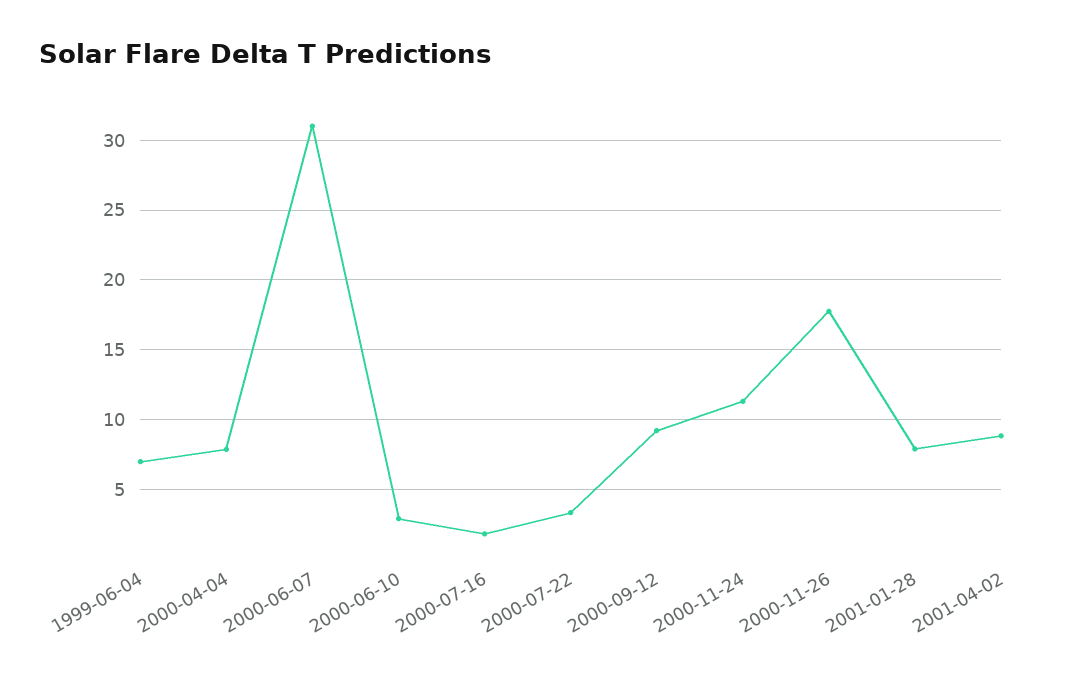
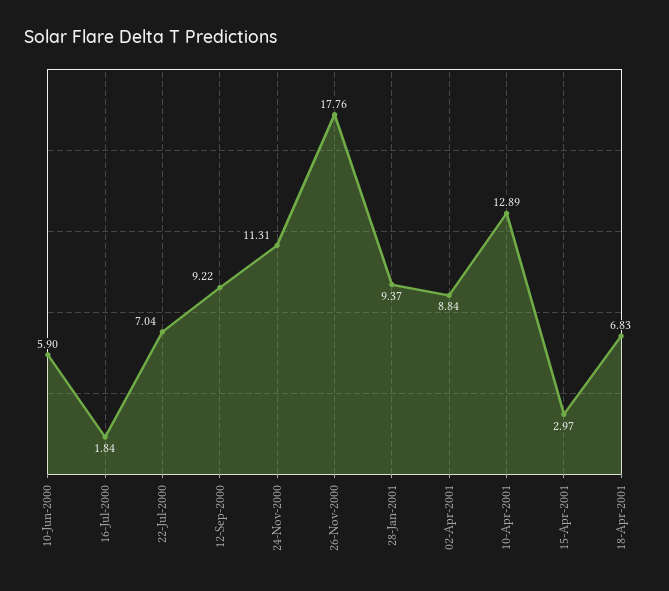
1999-06-04: 7 -> none
2000-04-04: 8 -> none
2000-06-07: 31 -> none
2000-06-10: 3 -> 5.9
2000-07-22: 3.5 -> 7.04
2001-01-28: 8 -> 9.37
10-Apr-2001: none -> 12.89
15-Apr-2001: none -> 2.97
18-Apr-2001: none -> 6.83

